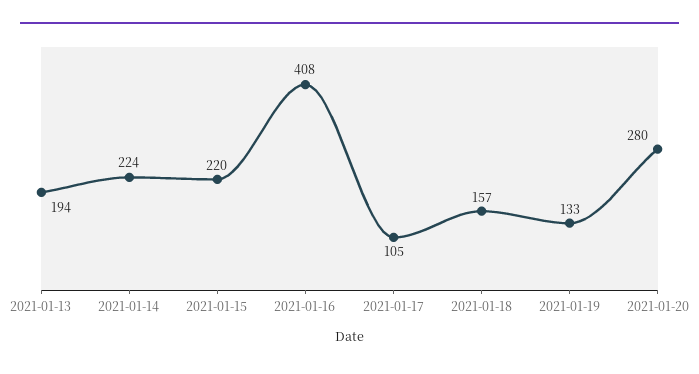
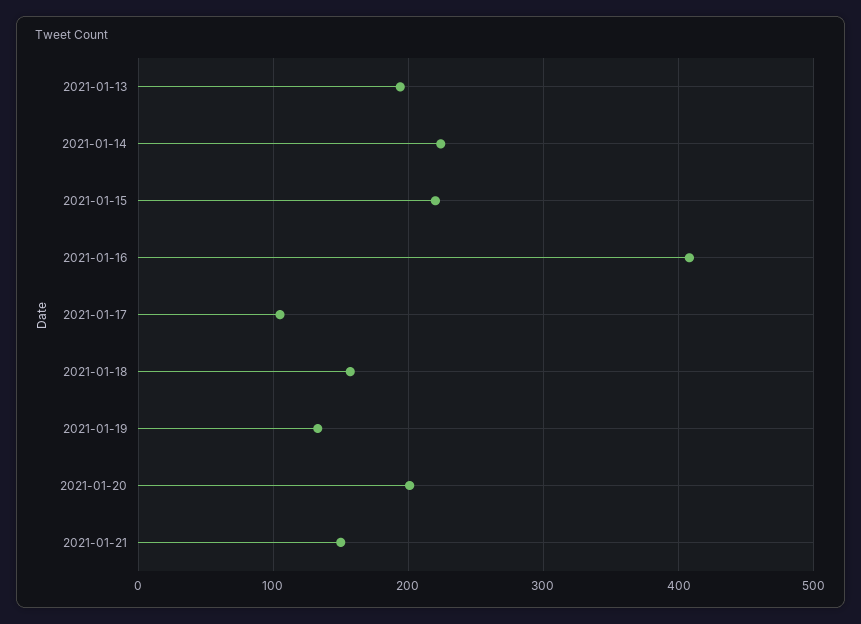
2021-01-20: 280 -> 200
2021-01-21: none -> 150

